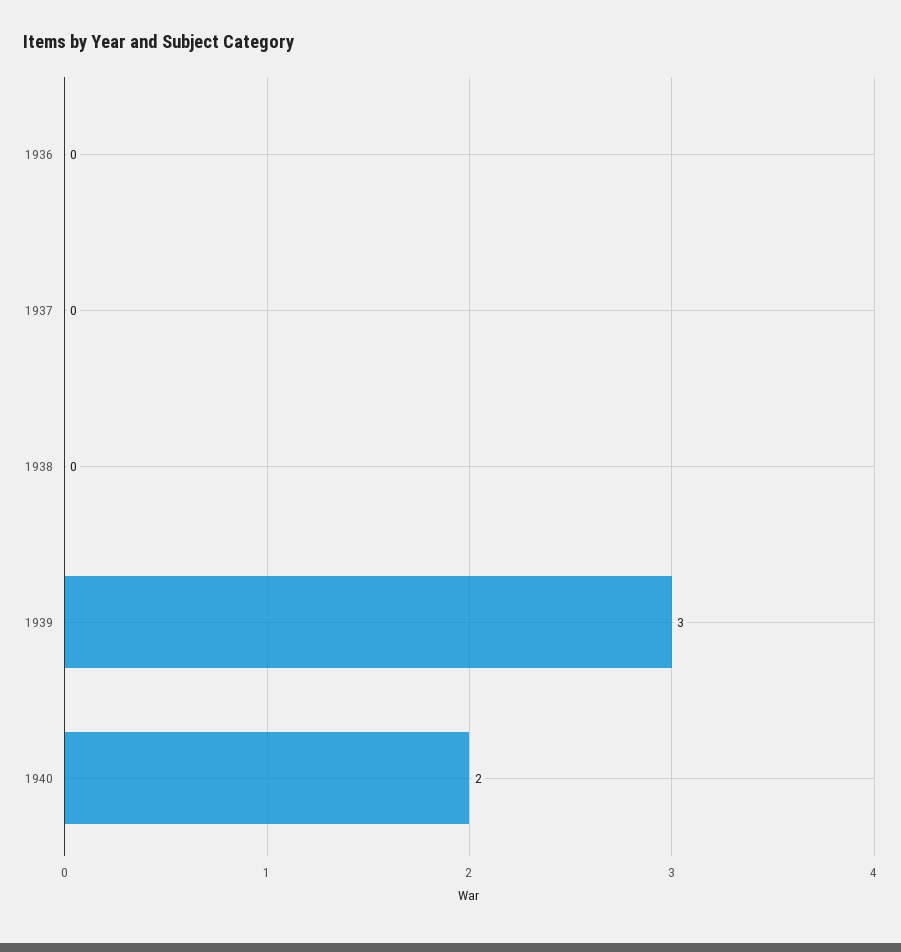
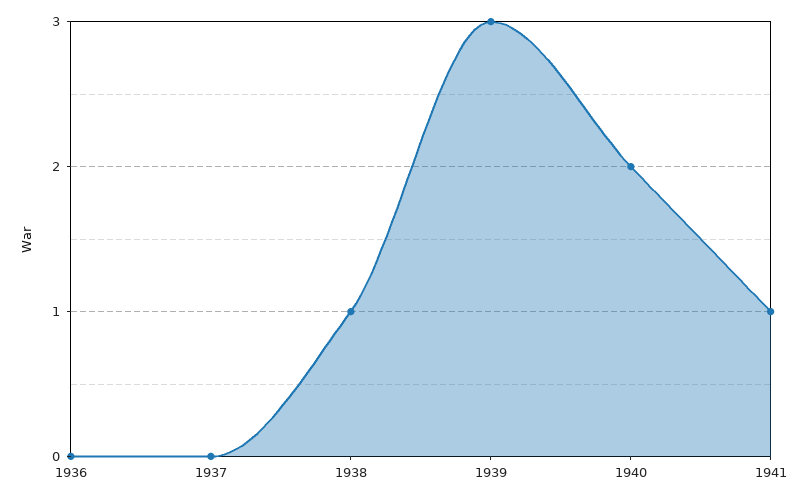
1938: 0 -> 1
1941: none -> 1

